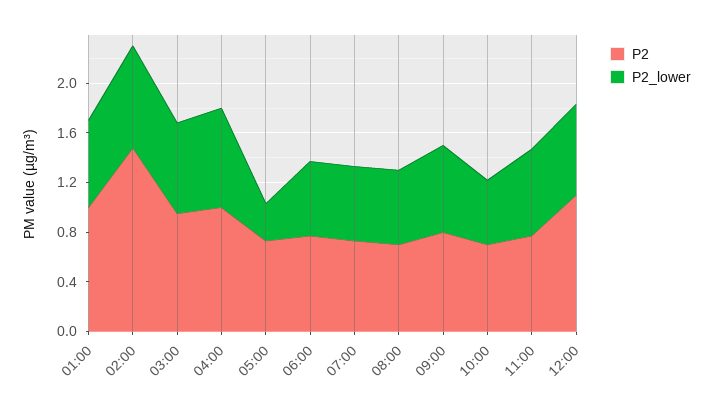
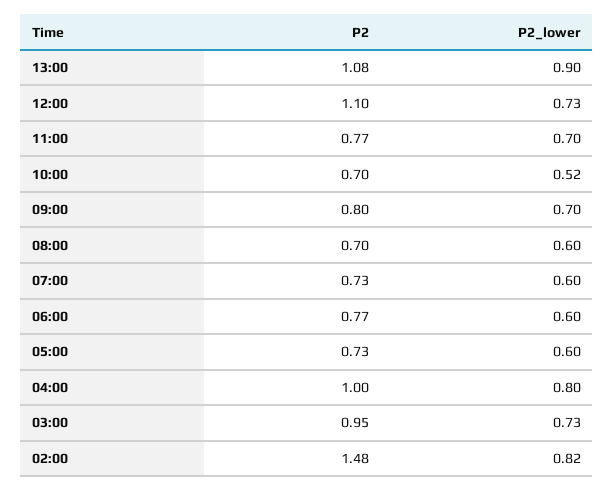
P2, 01:00: 1 -> none
P2_lower, 01:00: 0.7 -> none
P2_lower, 05:00: 0.3 -> 0.6
P2, 13:00: none -> 1.08
P2_lower, 13:00: none -> 0.9

